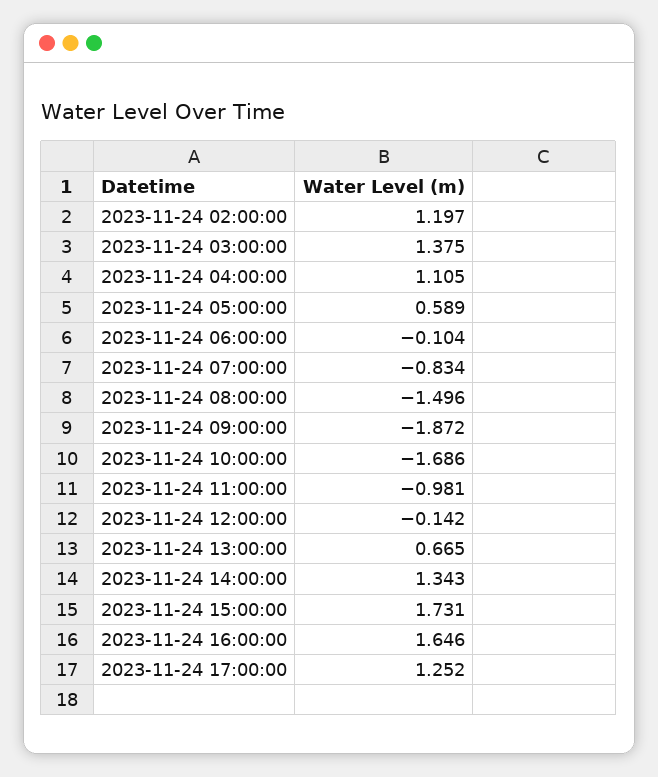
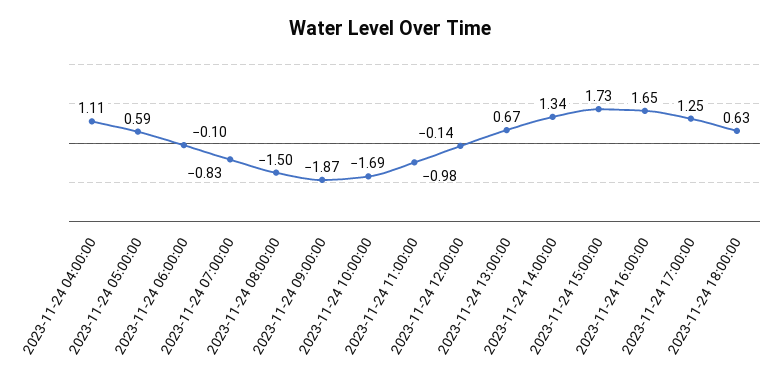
2023-11-24 02:00:00: 1.197 -> none
2023-11-24 03:00:00: 1.375 -> none
2023-11-24 18:00:00: none -> 0.63

